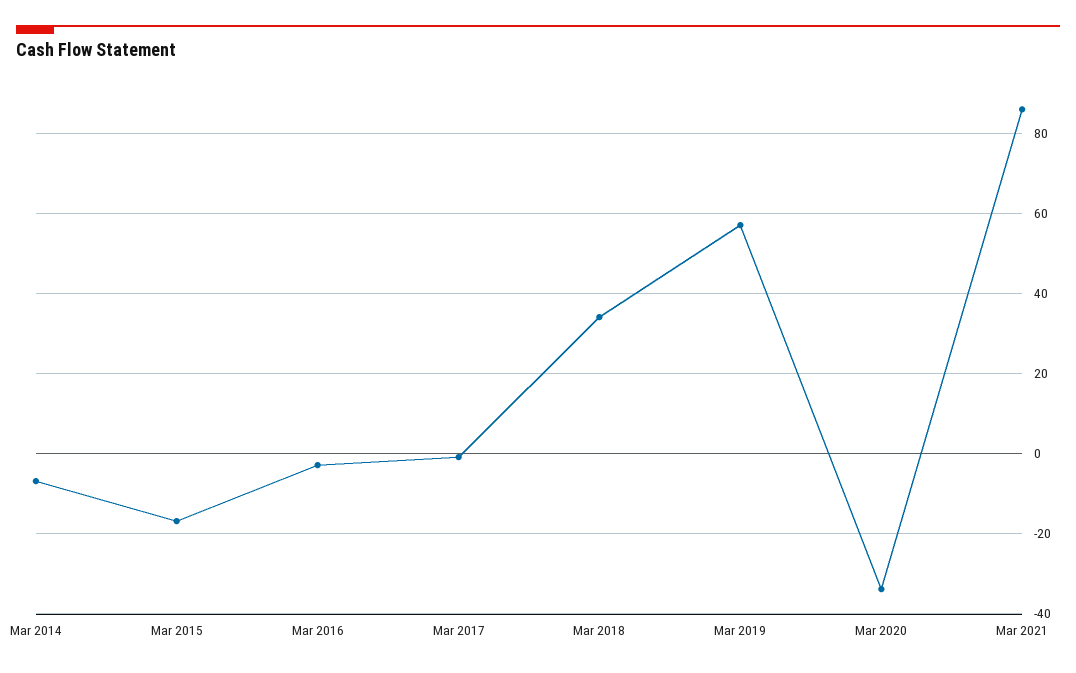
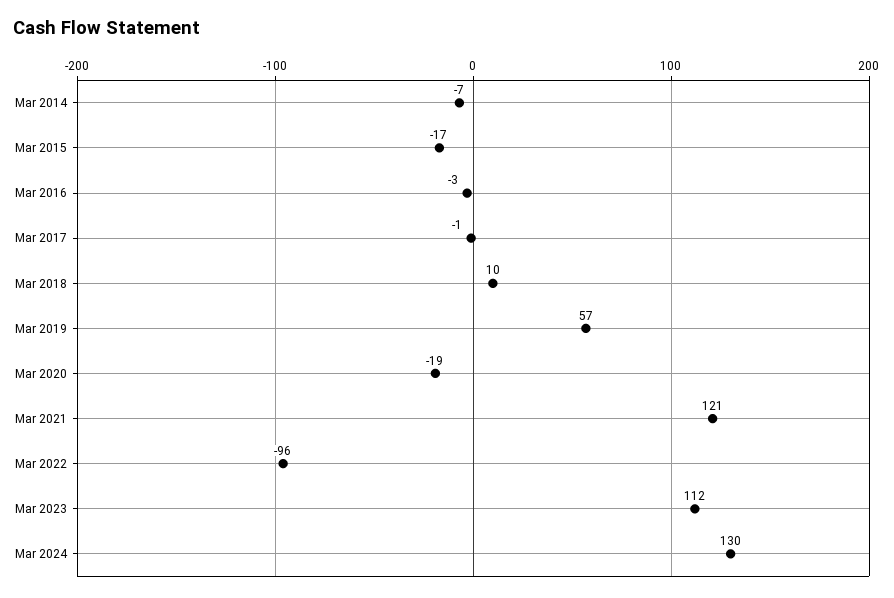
Mar 2018: 35 -> 10
Mar 2020: -35 -> -19
Mar 2021: 85 -> 121
Mar 2022: none -> -96
Mar 2023: none -> 112
Mar 2024: none -> 130

